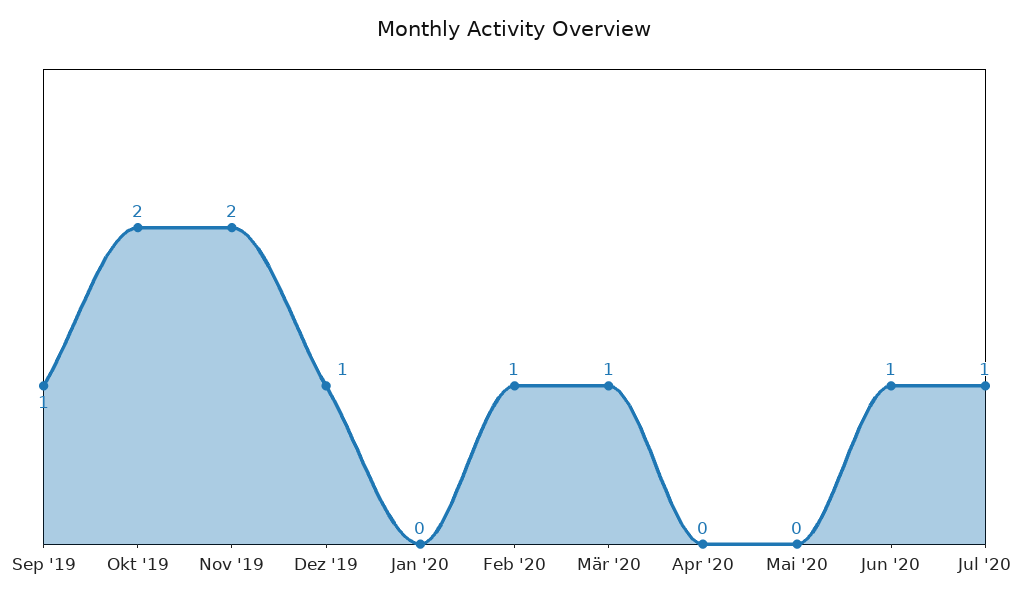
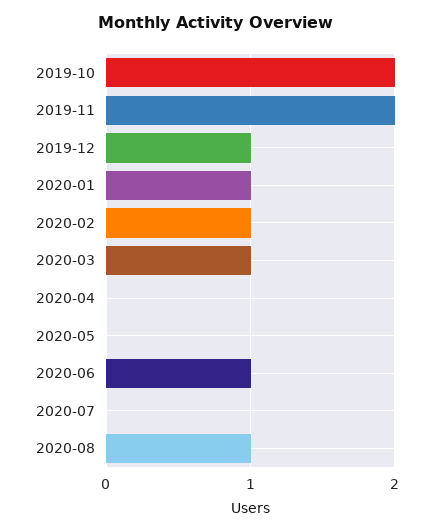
Sep '19: 1 -> none
Jan '20: 0 -> 1
Jul '20: 1 -> 0
2020-08: none -> 1

